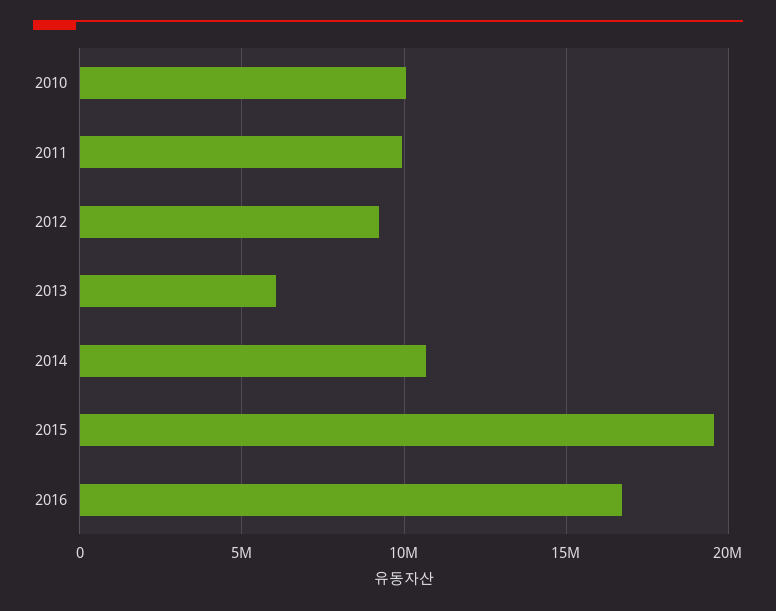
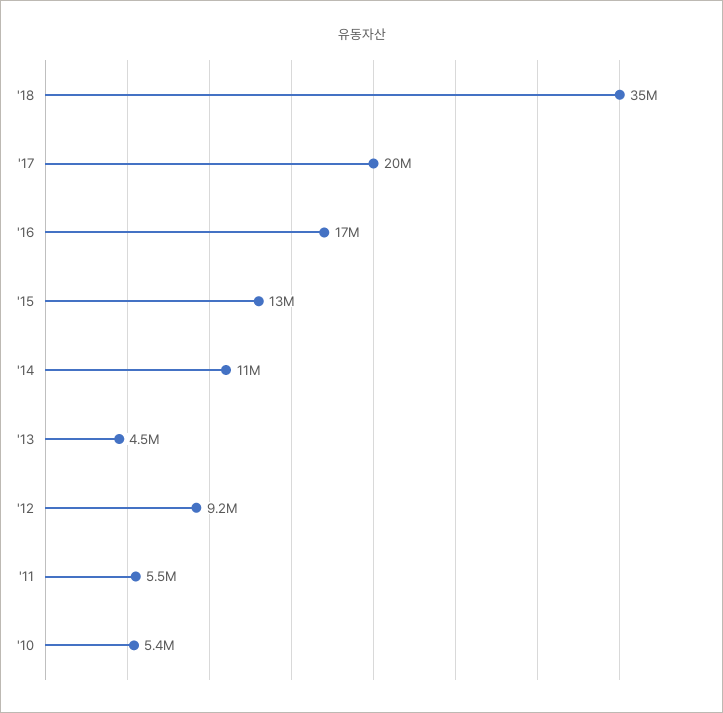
2010: 10000000 -> 5400000
2011: 10000000 -> 5500000
2013: 6000000 -> 4500000
2015: 19500000 -> 13000000
'18: none -> 35000000
'17: none -> 20000000

